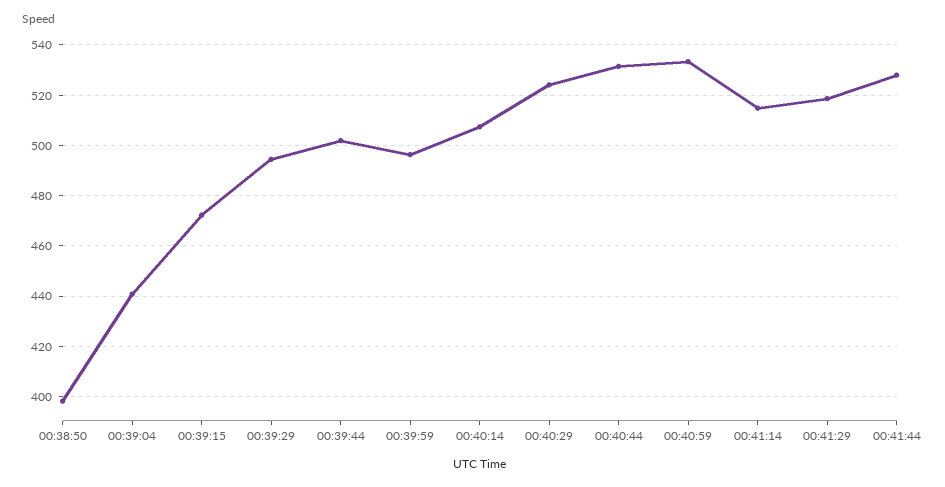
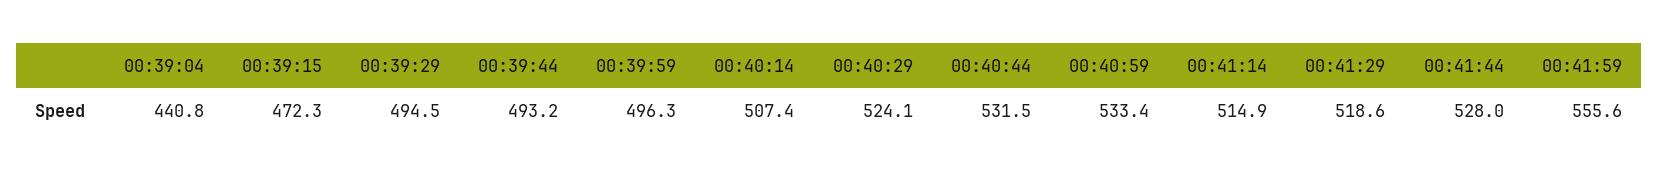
00:38:50: 397.5 -> none
00:39:44: 502.5 -> 493.2
00:41:59: none -> 555.6

